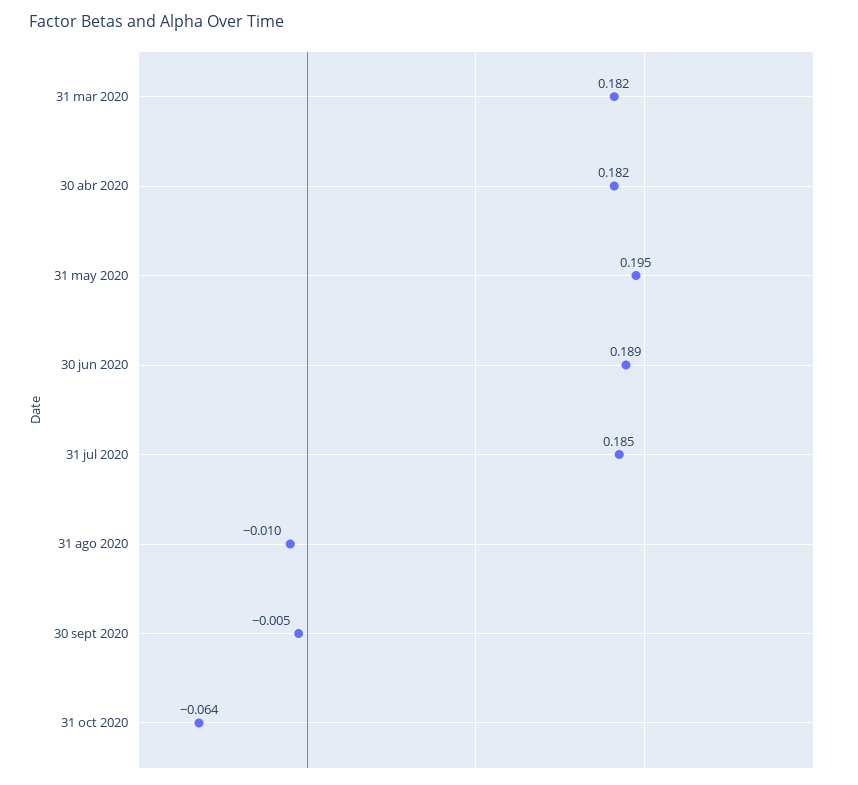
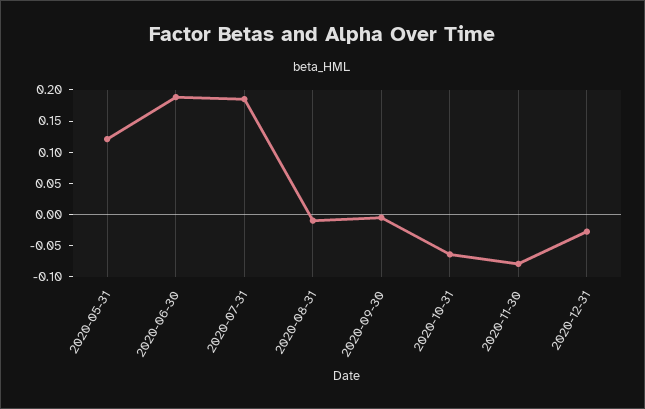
31 mar 2020: 0.182 -> none
30 abr 2020: 0.182 -> none
31 may 2020: 0.195 -> 0.125
2020-11-30: none -> -0.075
2020-12-31: none -> -0.025

